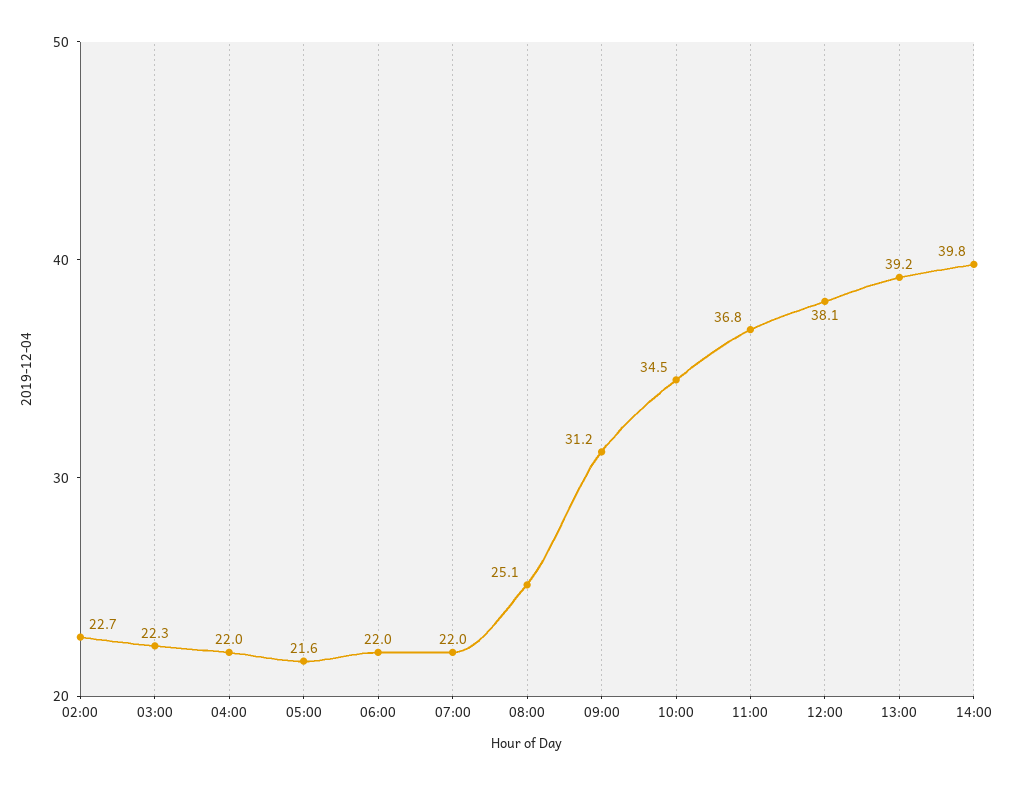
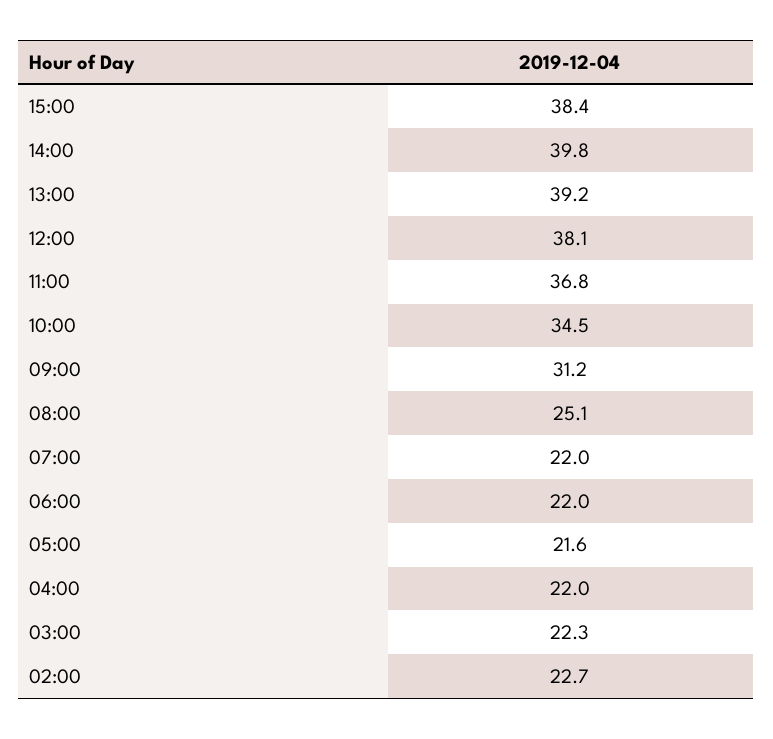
15:00: none -> 38.4

